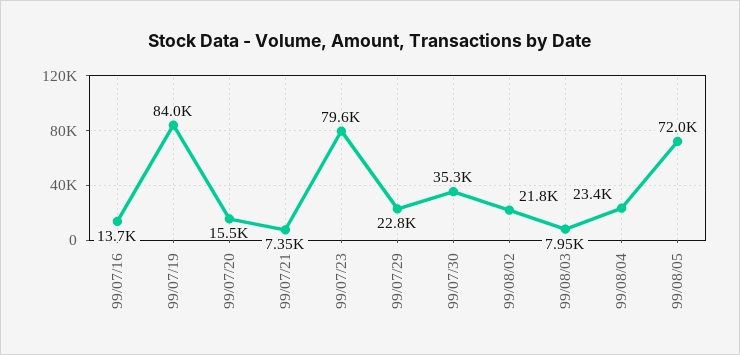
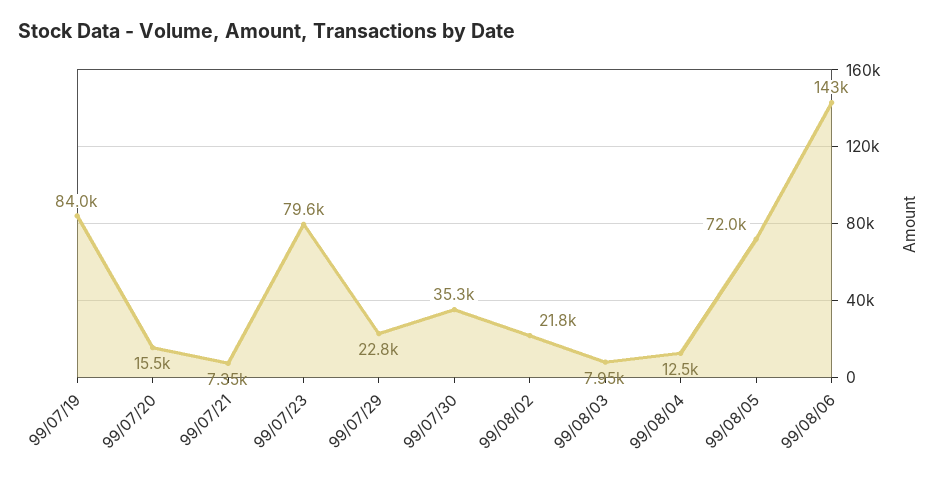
99/07/16: 13700 -> none
99/08/04: 23400 -> 12500
99/08/06: none -> 143000

